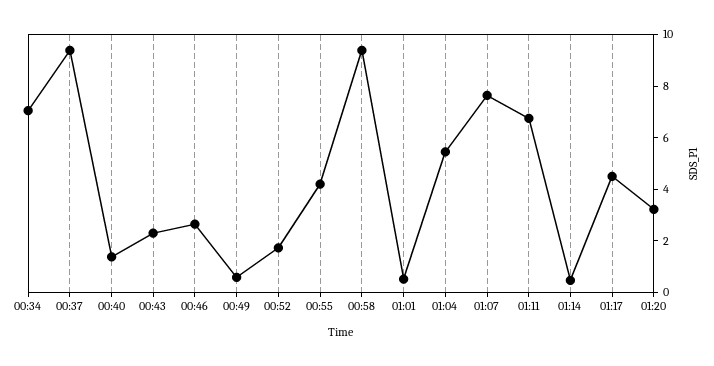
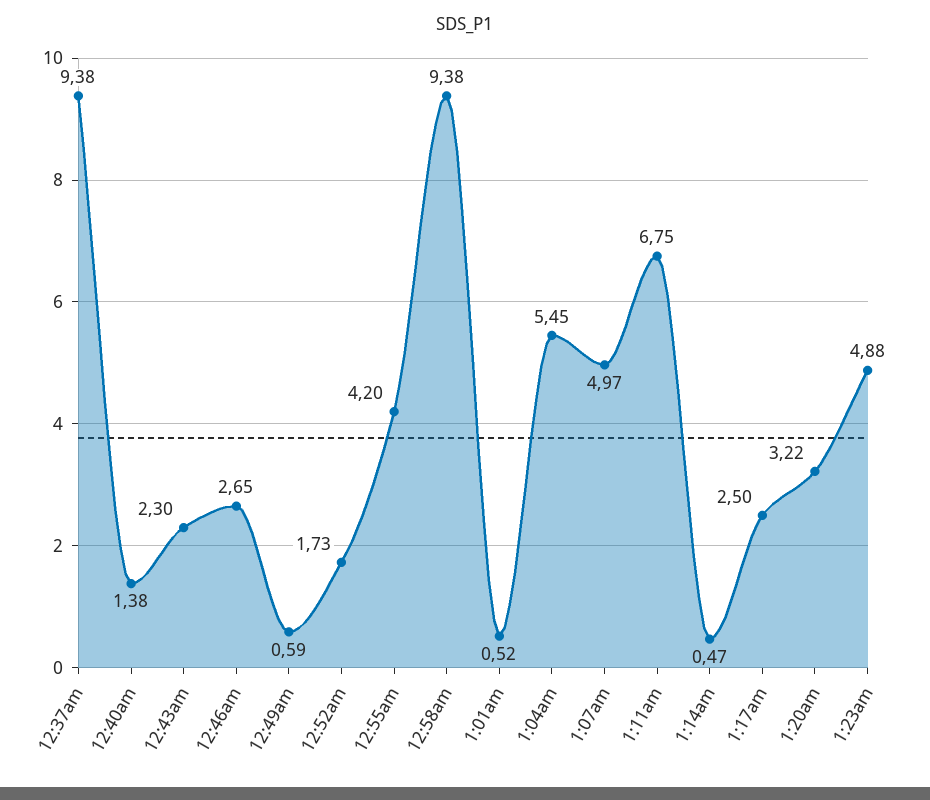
00:34: 7 -> none
01:07: 7.5 -> 4.97
01:17: 4.5 -> 2.5
1:23am: none -> 4.88

